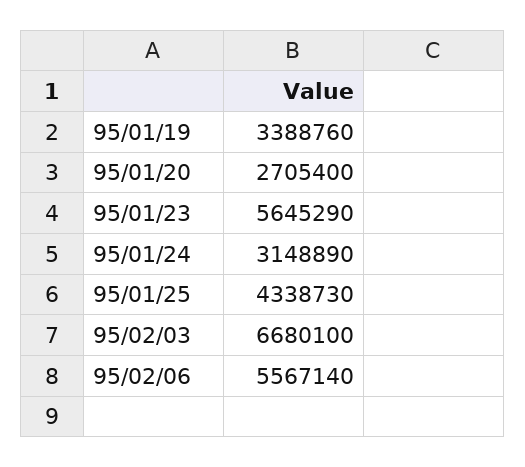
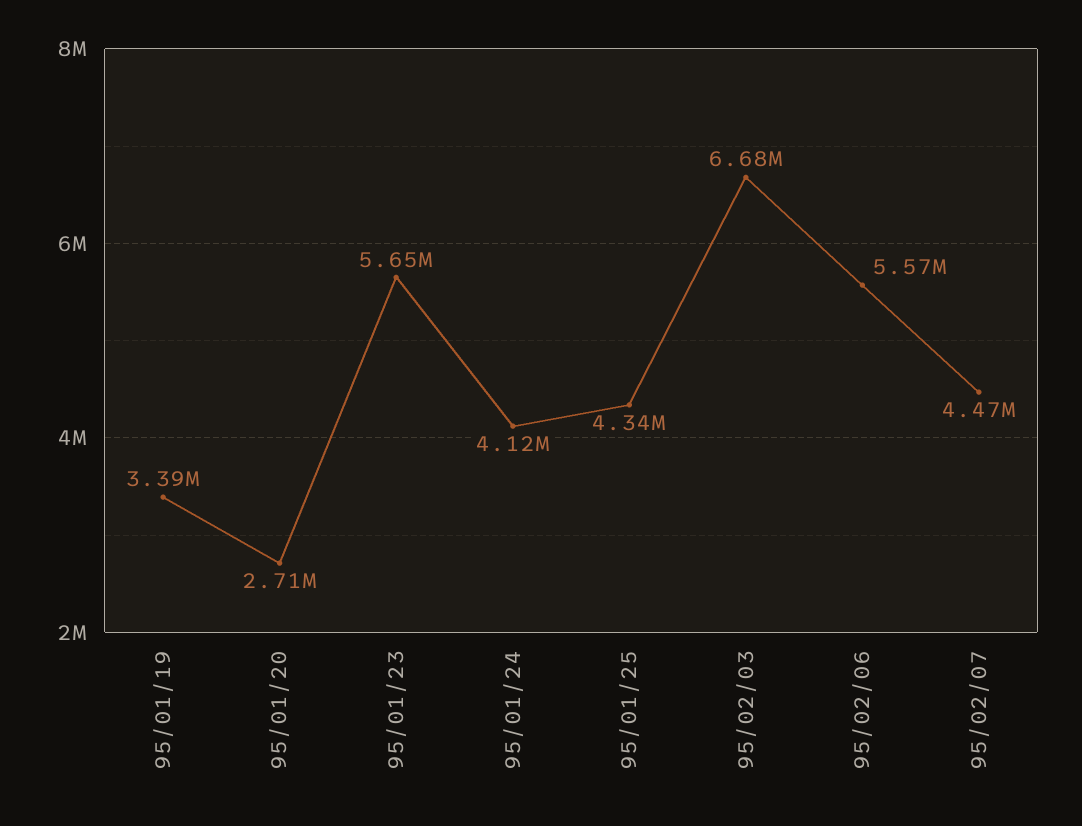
95/01/24: 3148890 -> 4120000
95/02/07: none -> 4470000

